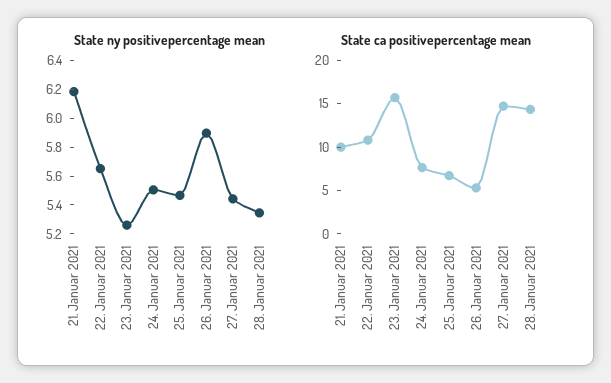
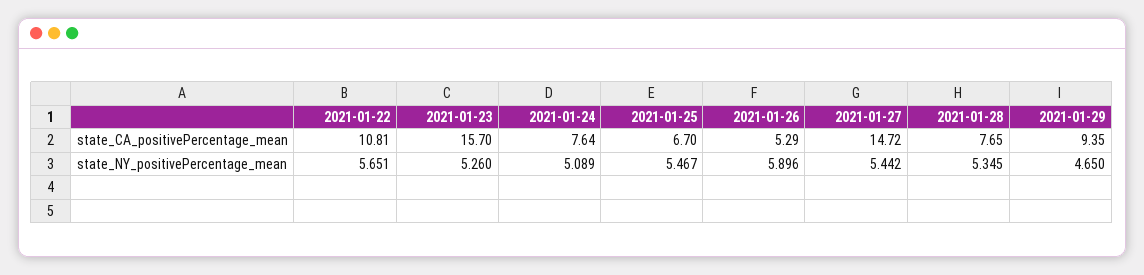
State ny positivepercentage mean, 21. Januar 2021: 6.2 -> none
State ny positivepercentage mean, 24. Januar 2021: 5.5 -> 5.089
State ca positivepercentage mean, 21. Januar 2021: 10 -> none
State ca positivepercentage mean, 28. Januar 2021: 14 -> 7.65
State ca positivepercentage mean, 2021-01-29: none -> 9.35
State ny positivepercentage mean, 2021-01-29: none -> 4.65

